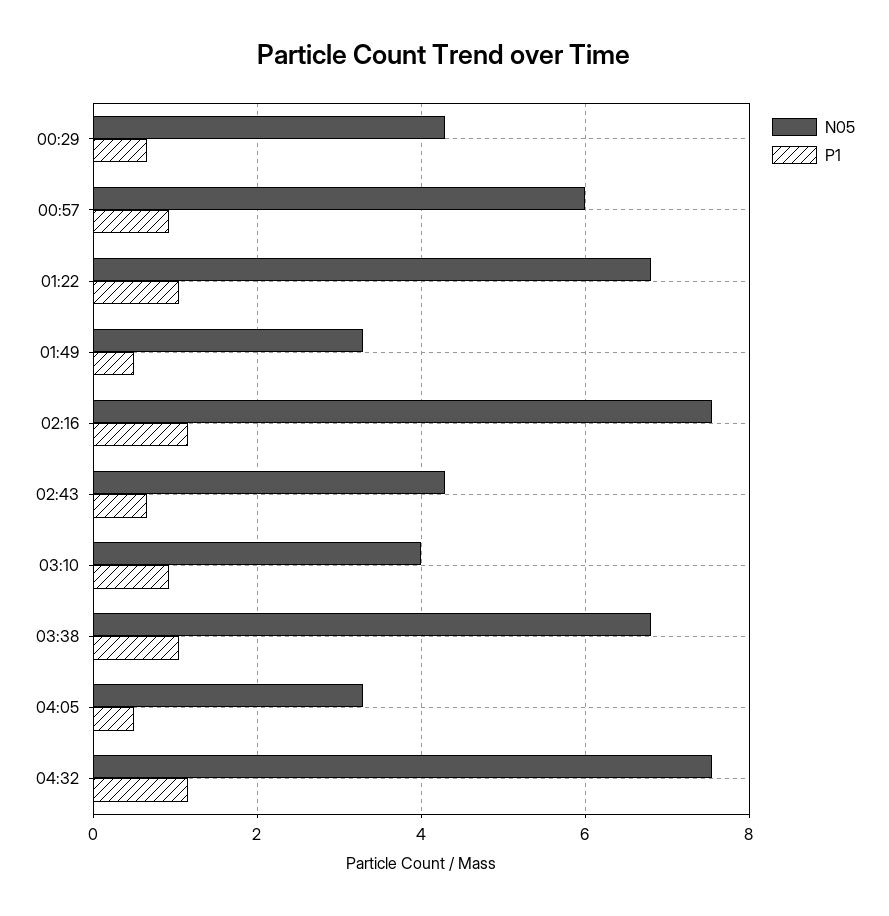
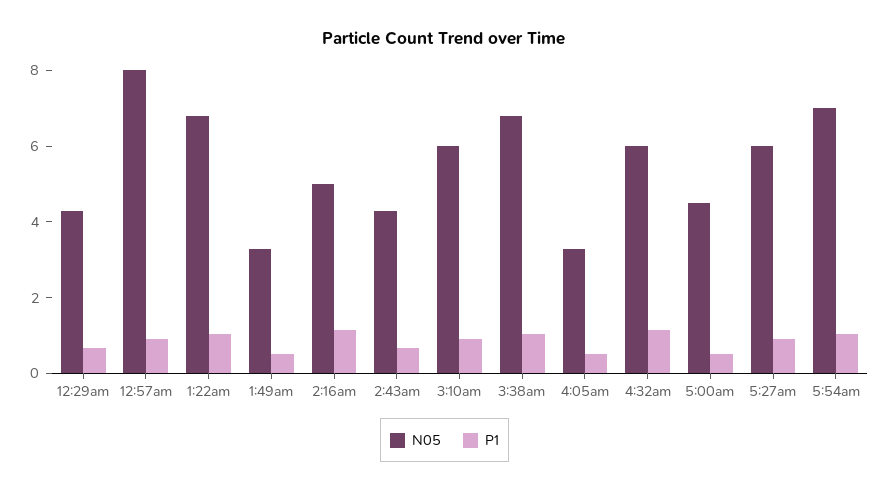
N05, 00:57: 6 -> 8
N05, 02:16: 7.6 -> 5
N05, 03:10: 4 -> 6
N05, 04:32: 7.6 -> 6
N05, 5:00am: none -> 4.5
P1, 5:00am: none -> 0.5
N05, 5:27am: none -> 6
P1, 5:27am: none -> 1
N05, 5:54am: none -> 7
P1, 5:54am: none -> 1

